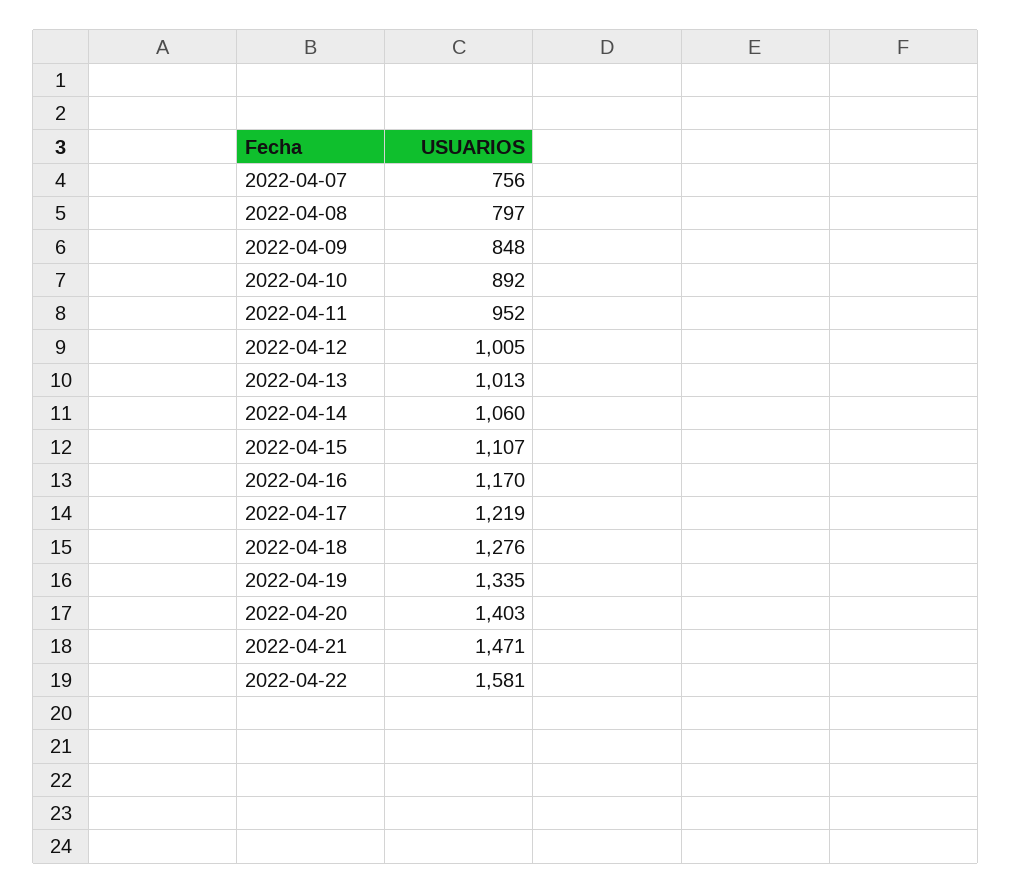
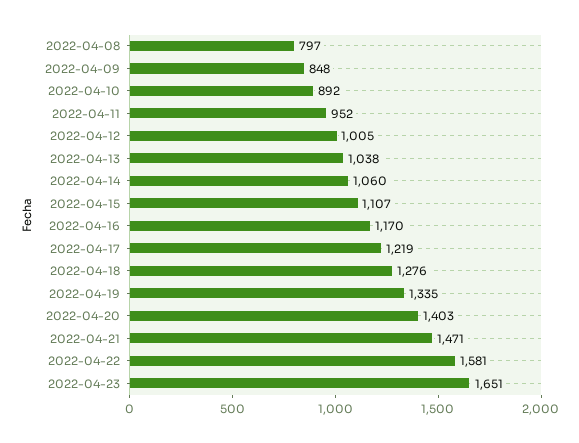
2022-04-07: 756 -> none
2022-04-13: 1013 -> 1038
2022-04-23: none -> 1651

